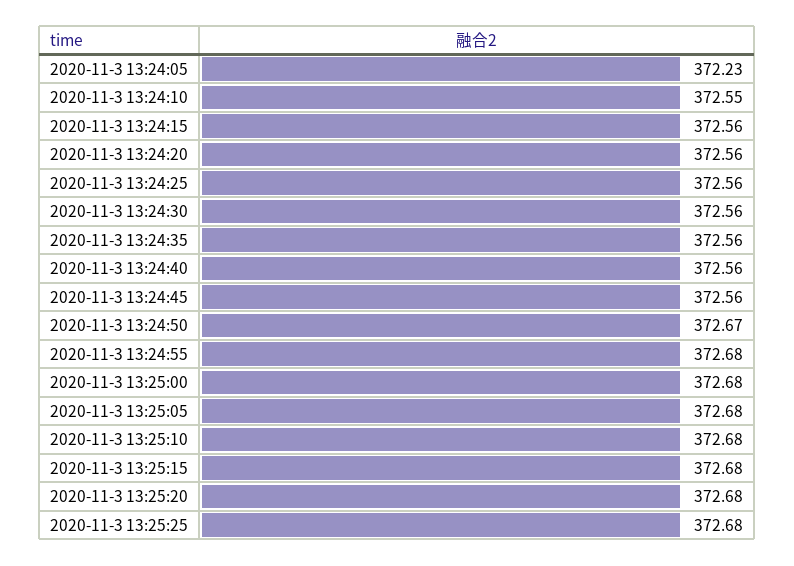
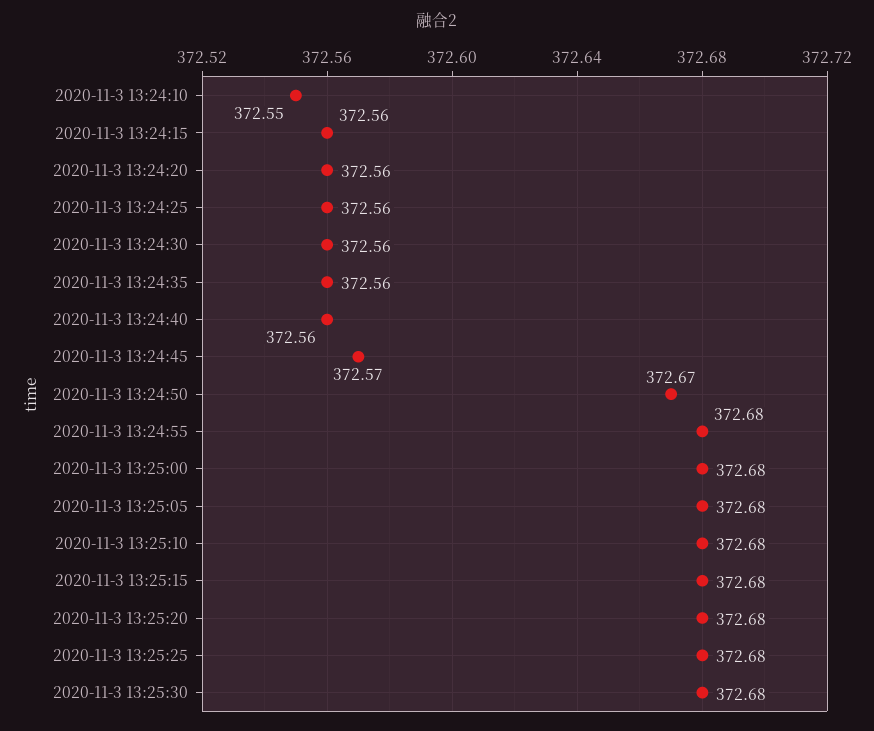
2020-11-3 13:24:05: 372.23 -> none
2020-11-3 13:24:45: 372.56 -> 372.57
2020-11-3 13:25:30: none -> 372.68

